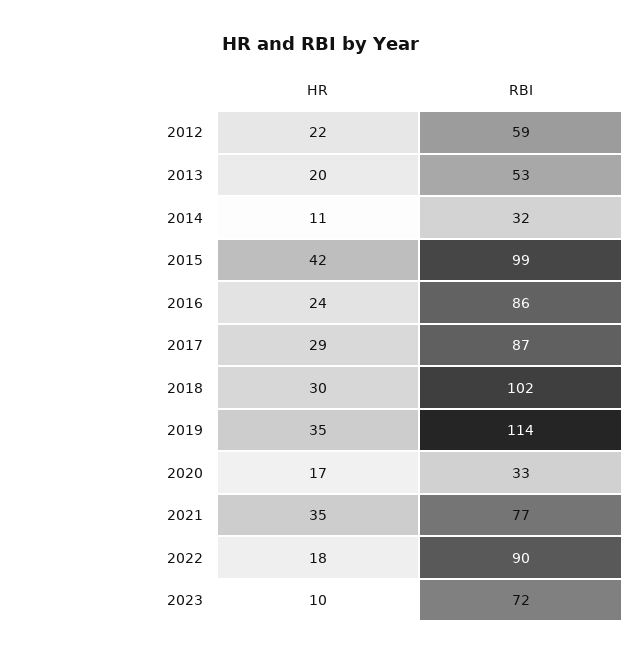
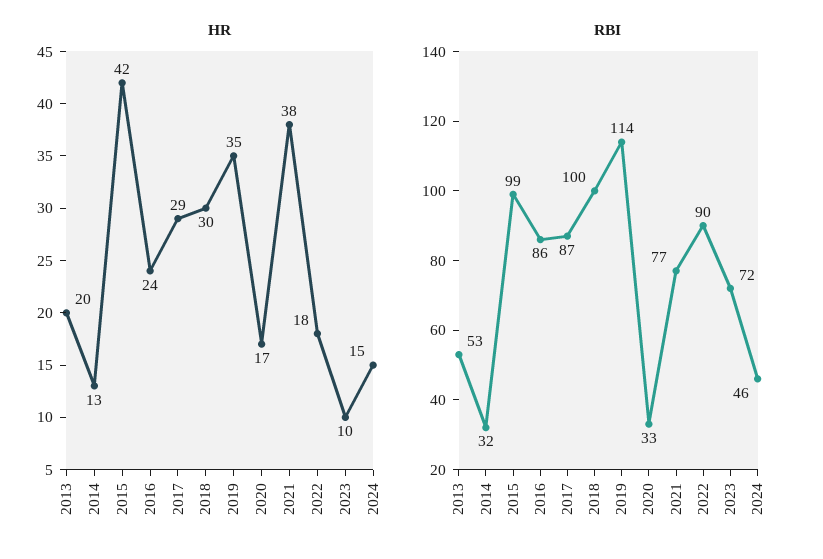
HR, 2012: 22 -> none
RBI, 2012: 59 -> none
HR, 2014: 11 -> 13
RBI, 2018: 102 -> 100
HR, 2021: 35 -> 38
HR, 2024: none -> 15
RBI, 2024: none -> 46

